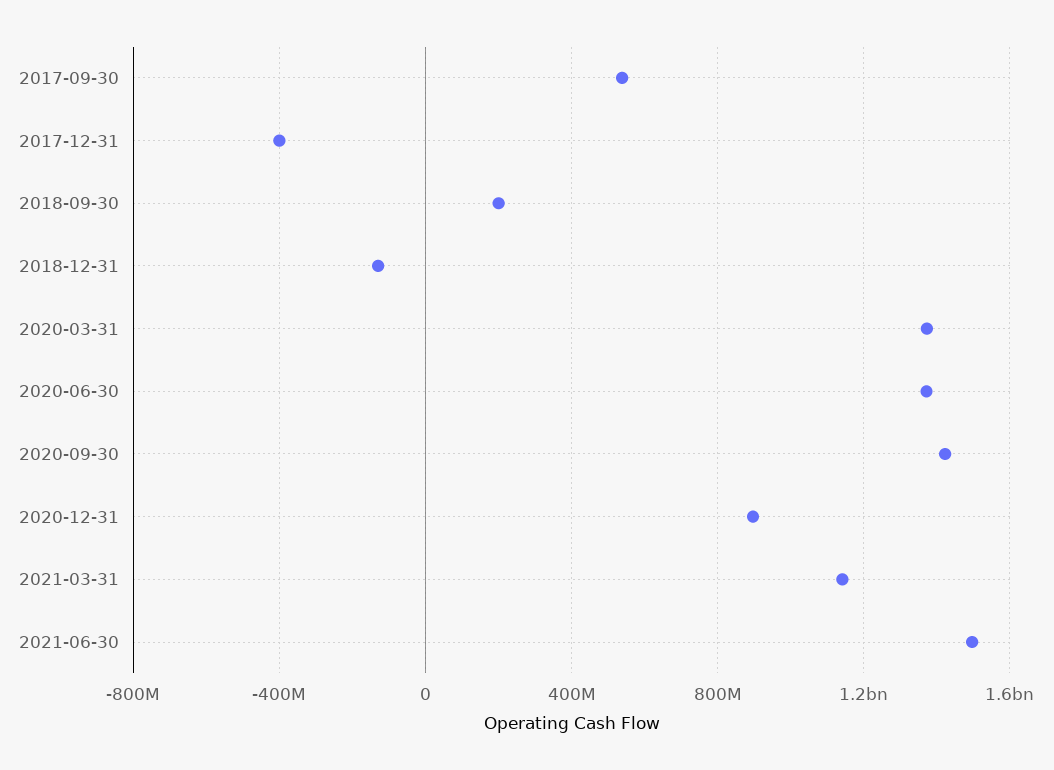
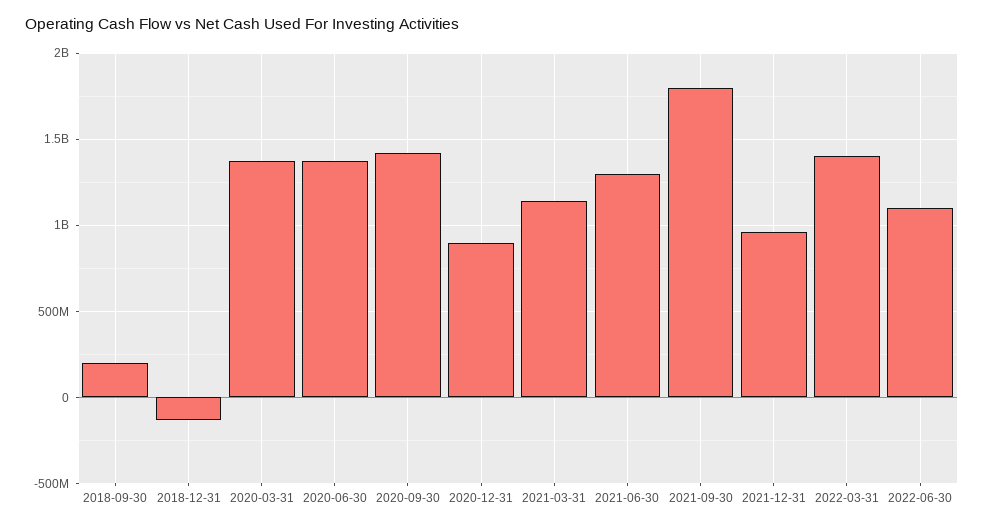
2017-09-30: 550000000 -> none
2017-12-31: -400000000 -> none
2021-06-30: 1500000000 -> 1300000000
2021-09-30: none -> 1800000000
2021-12-31: none -> 950000000
2022-03-31: none -> 1400000000
2022-06-30: none -> 1100000000

